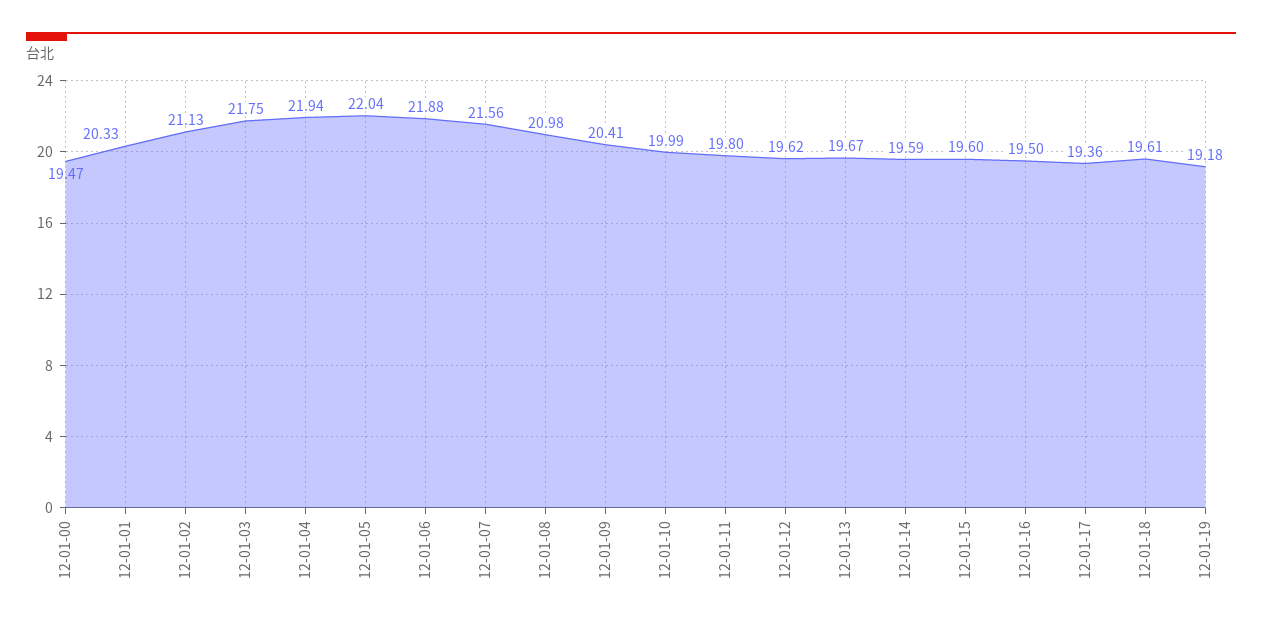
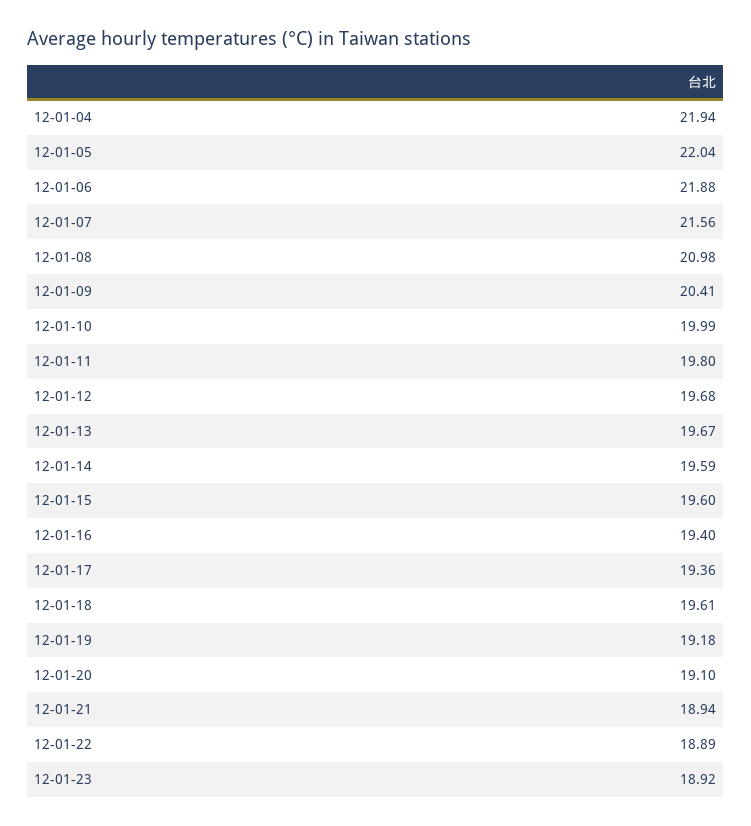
12-01-00: 19.47 -> none
12-01-01: 20.33 -> none
12-01-02: 21.13 -> none
12-01-03: 21.75 -> none
12-01-12: 19.62 -> 19.68
12-01-16: 19.5 -> 19.4
12-01-20: none -> 19.1
12-01-21: none -> 18.94
12-01-22: none -> 18.89
12-01-23: none -> 18.92

